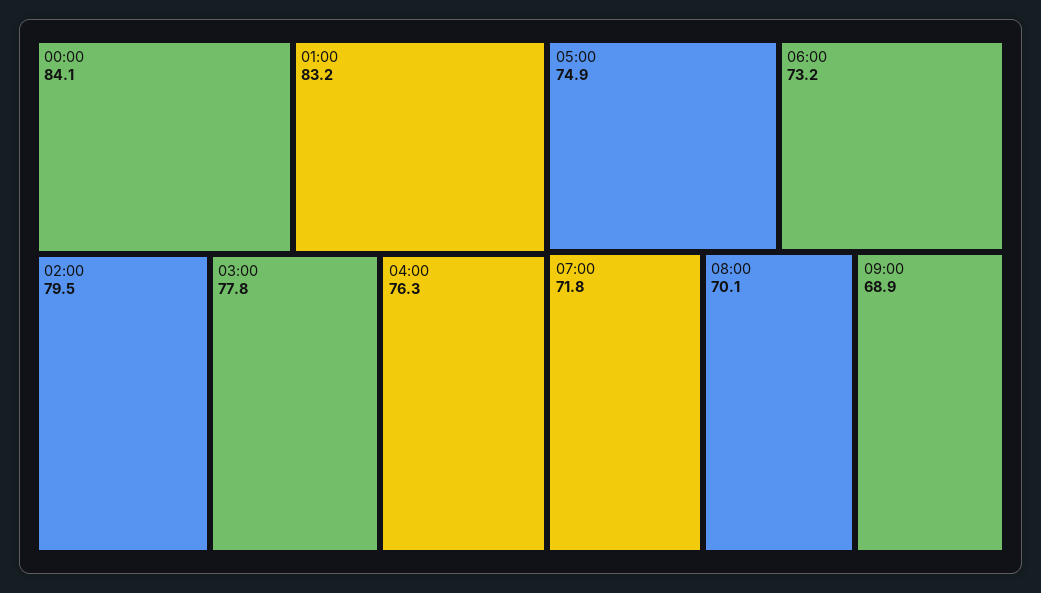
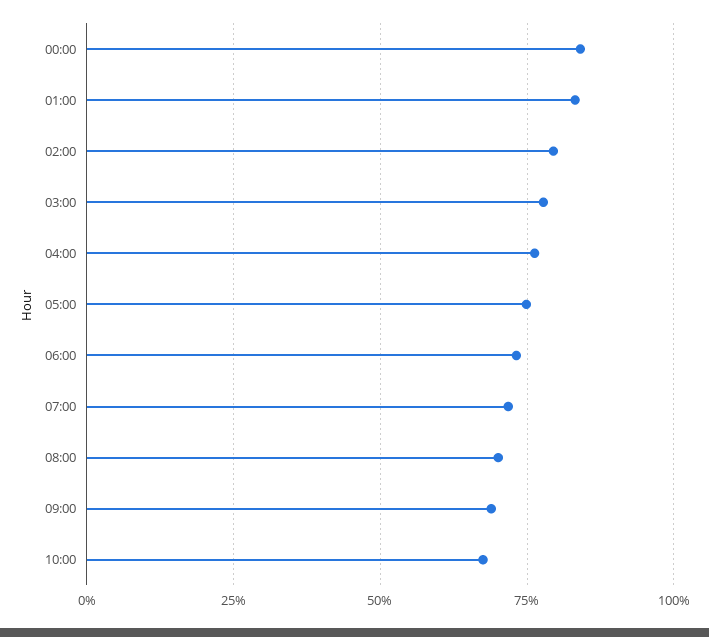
10:00: none -> 67.5

